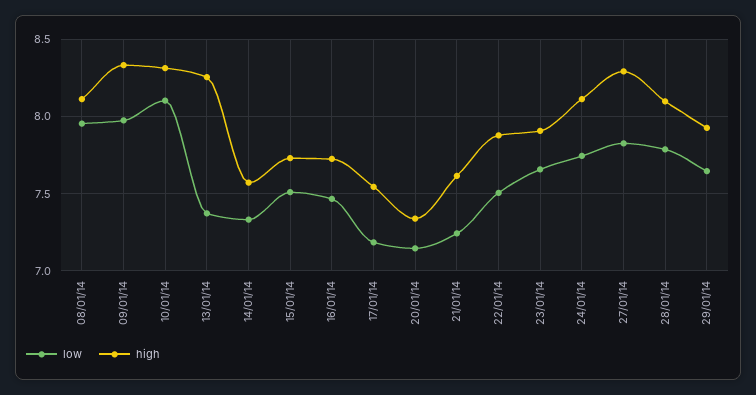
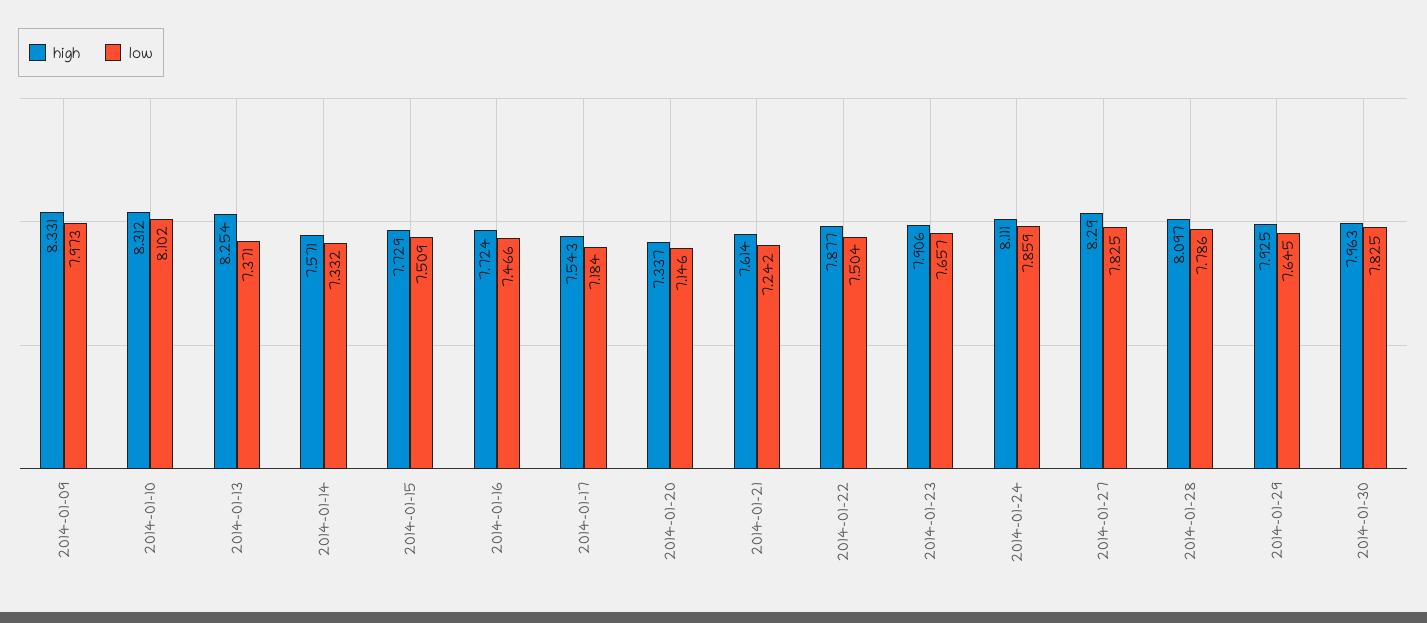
low, 08/01/14: 7.95 -> none
high, 08/01/14: 8.1 -> none
low, 24/01/14: 7.75 -> 7.859
high, 2014-01-30: none -> 7.963
low, 2014-01-30: none -> 7.825

